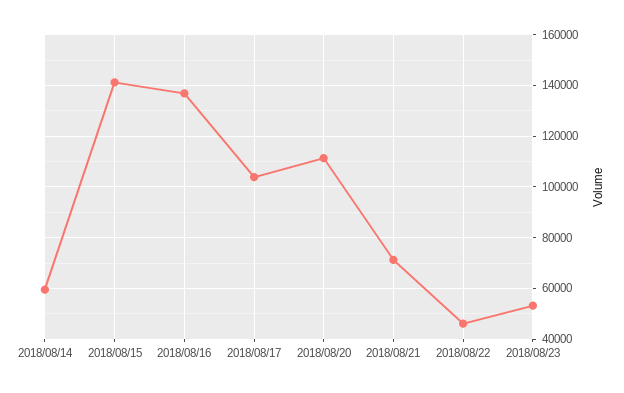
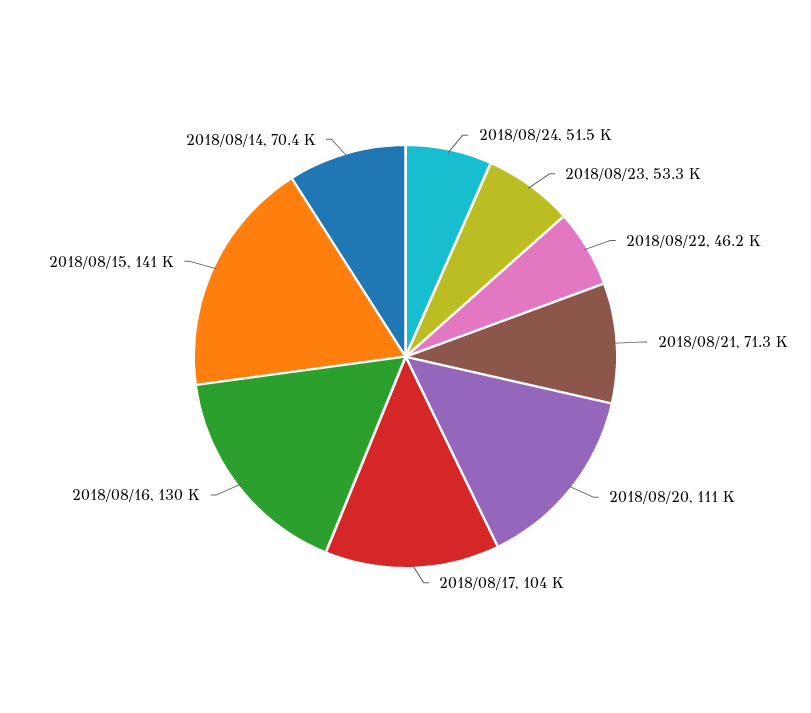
2018/08/14: 60000 -> 70400
2018/08/16: 137500 -> 130000
2018/08/24: none -> 51500

